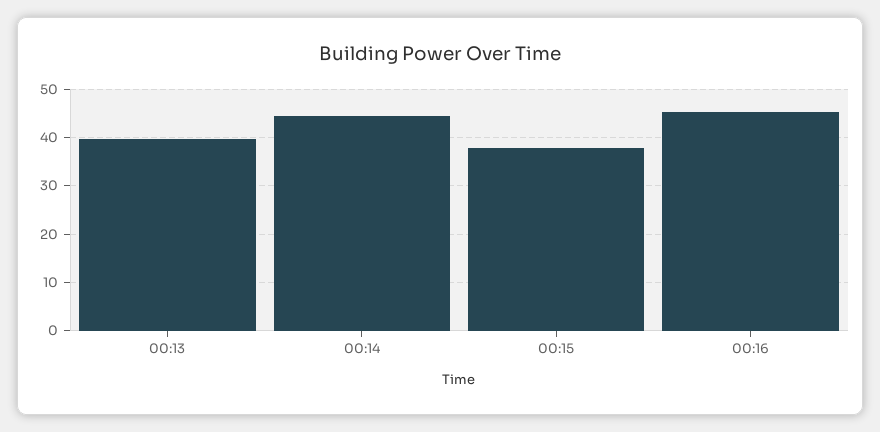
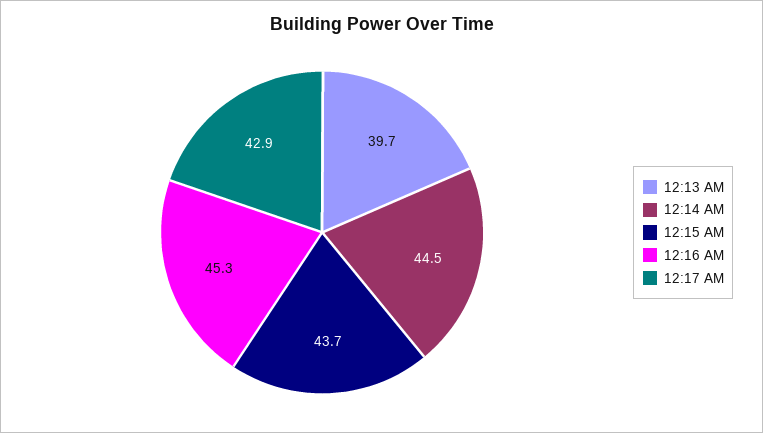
00:15: 38 -> 43.7
12:17 AM: none -> 42.9

